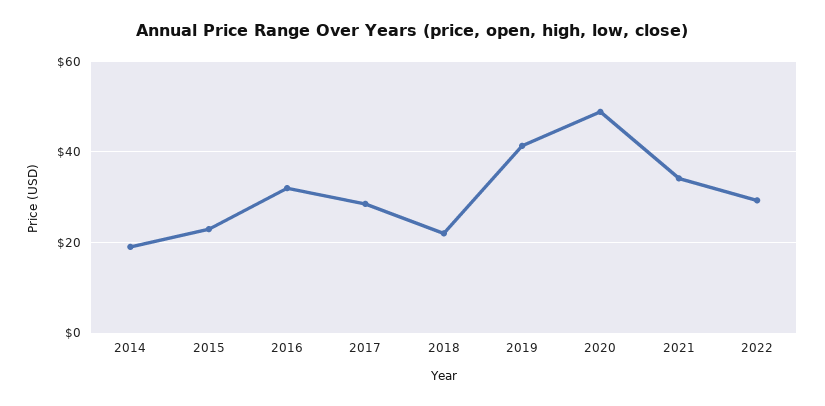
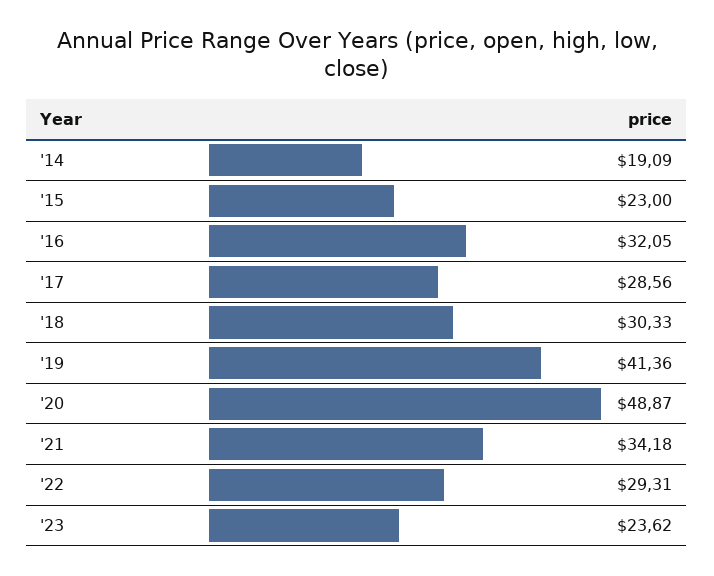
2018: 22 -> 30.33
'23: none -> 23.62

